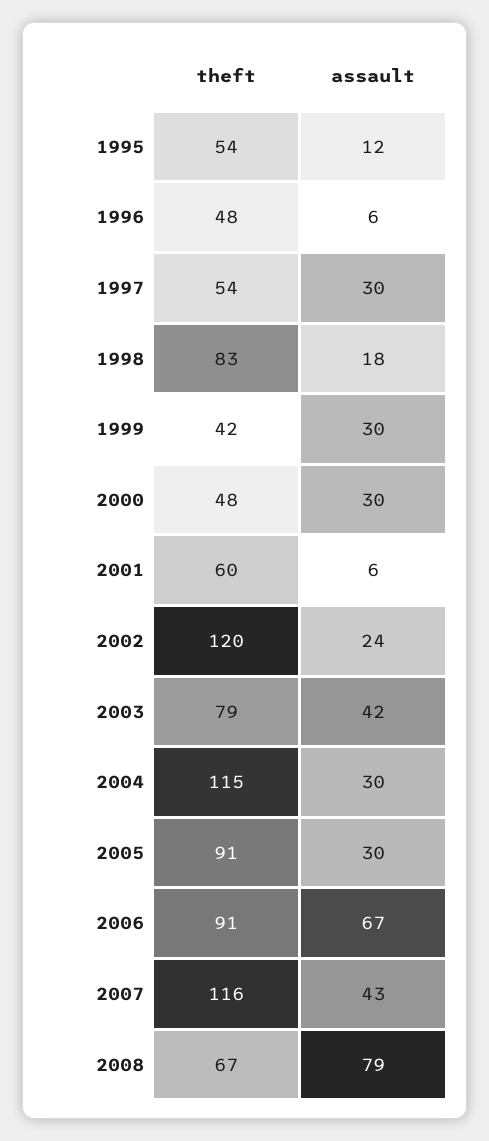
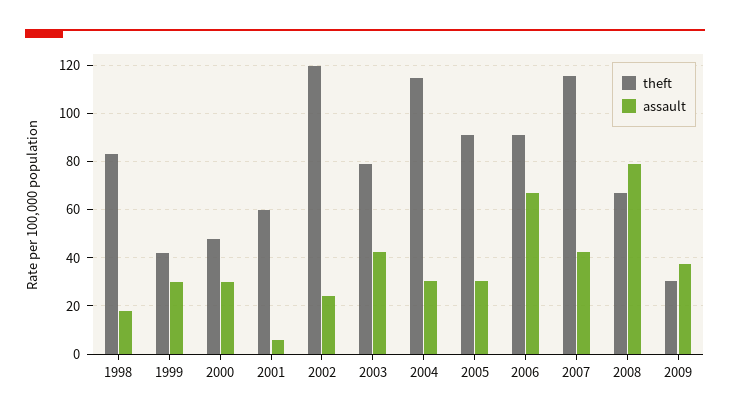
theft, 1995: 54 -> none
assault, 1995: 12 -> none
theft, 1996: 48 -> none
assault, 1996: 6 -> none
theft, 1997: 54 -> none
assault, 1997: 30 -> none
theft, 2009: none -> 30
assault, 2009: none -> 37.5

